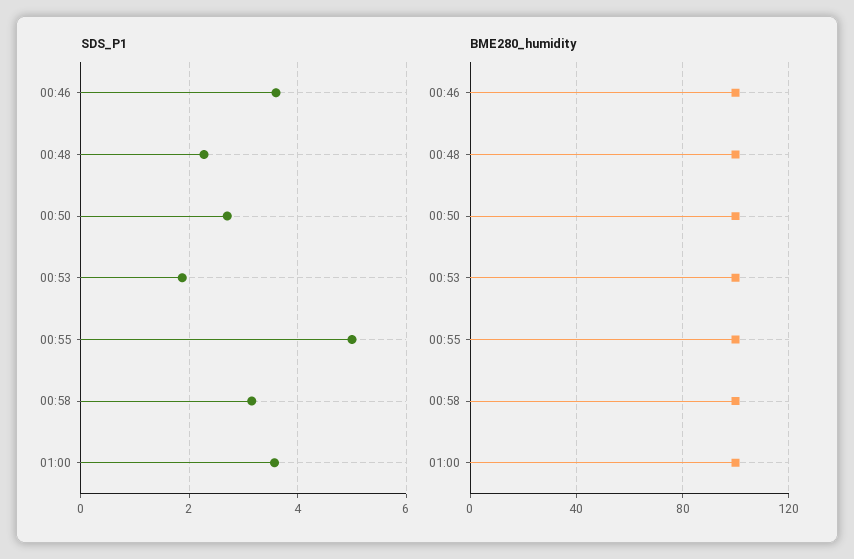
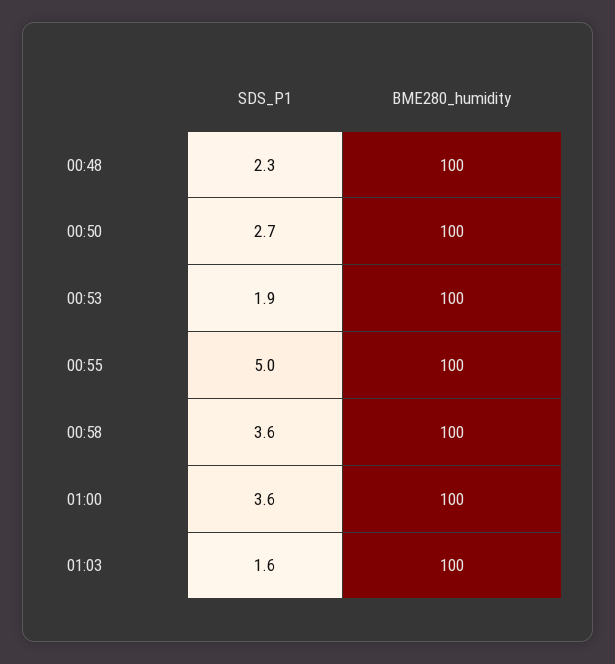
SDS_P1, 00:46: 3.6 -> none
SDS_P1, 00:58: 3.2 -> 3.6
BME280_humidity, 00:46: 100 -> none
SDS_P1, 01:03: none -> 1.6
BME280_humidity, 01:03: none -> 100

